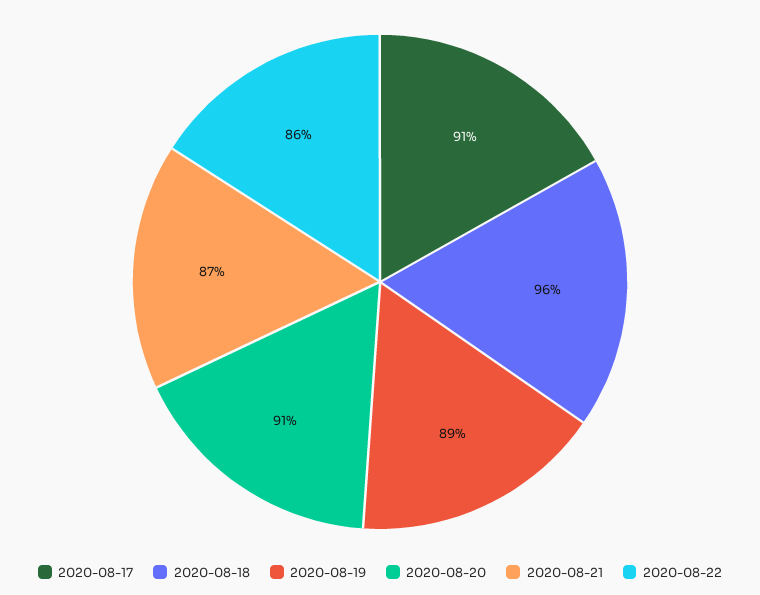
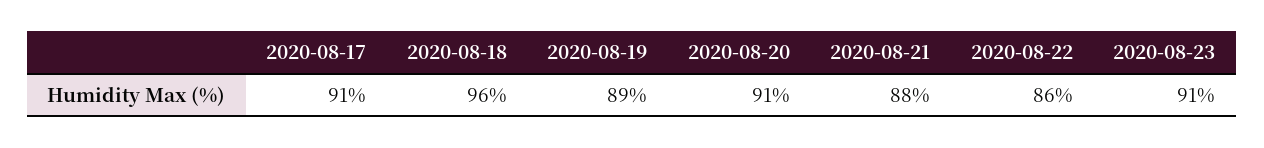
2020-08-21: 87 -> 88
2020-08-23: none -> 91

